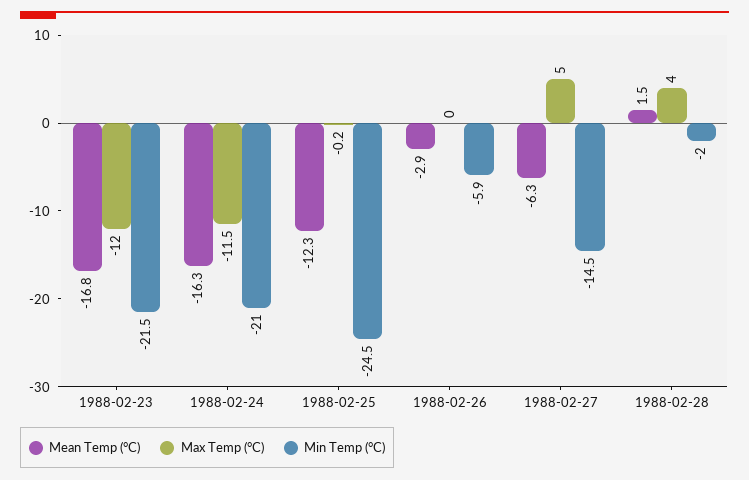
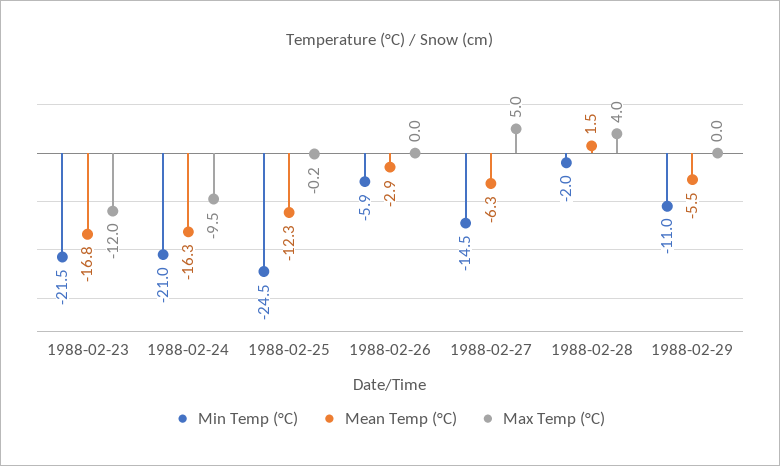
Max Temp (°C), 1988-02-24: -11.5 -> -9.5
Min Temp (°C), 1988-02-29: none -> -11
Mean Temp (°C), 1988-02-29: none -> -5.5
Max Temp (°C), 1988-02-29: none -> 0

